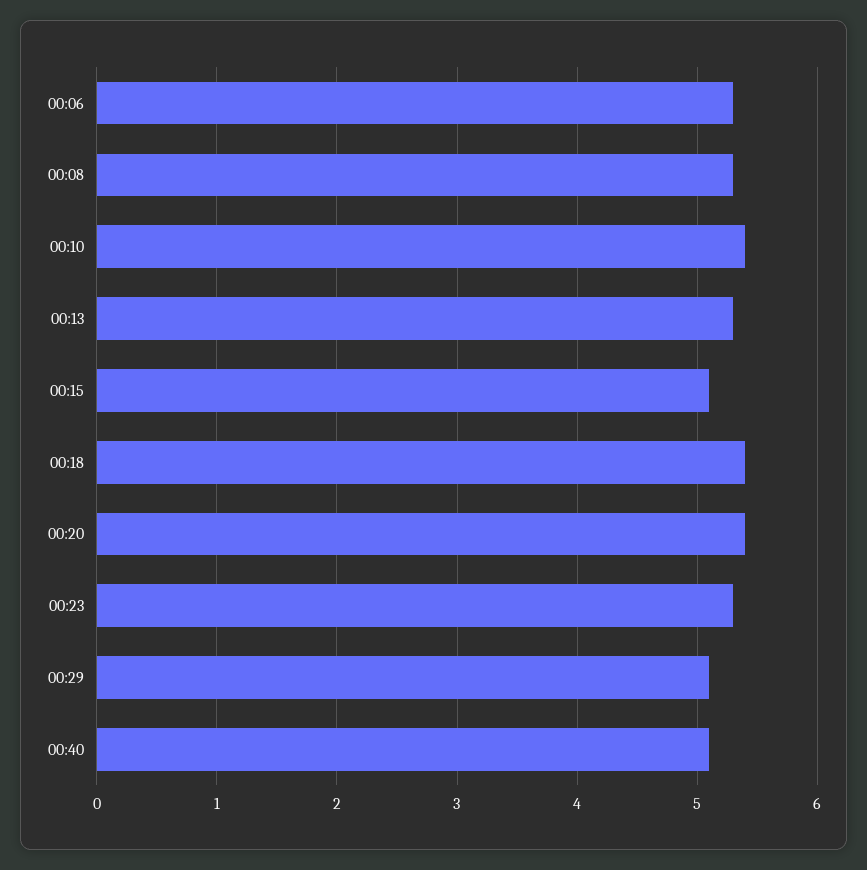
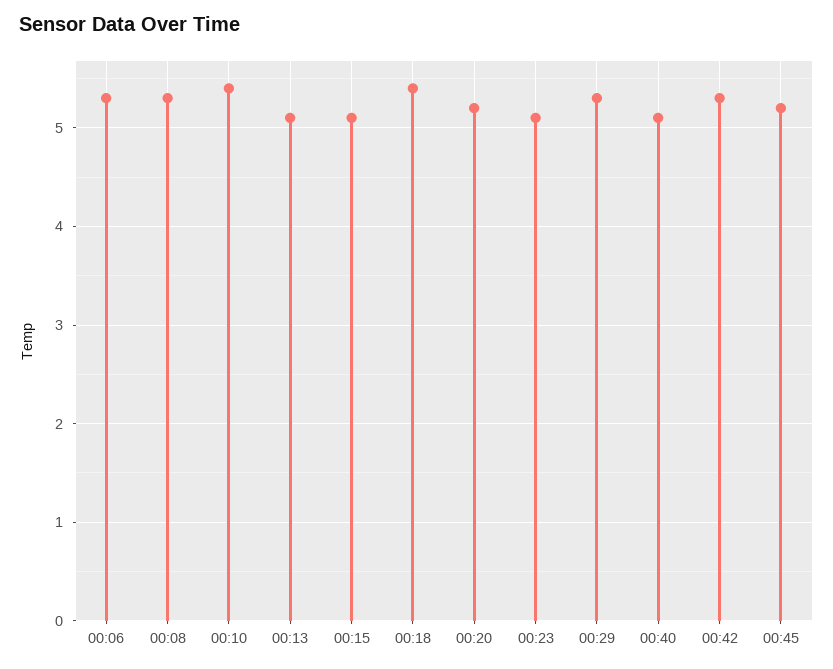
00:13: 5.3 -> 5.1
00:20: 5.4 -> 5.2
00:23: 5.3 -> 5.1
00:29: 5.1 -> 5.3
00:42: none -> 5.3
00:45: none -> 5.2

